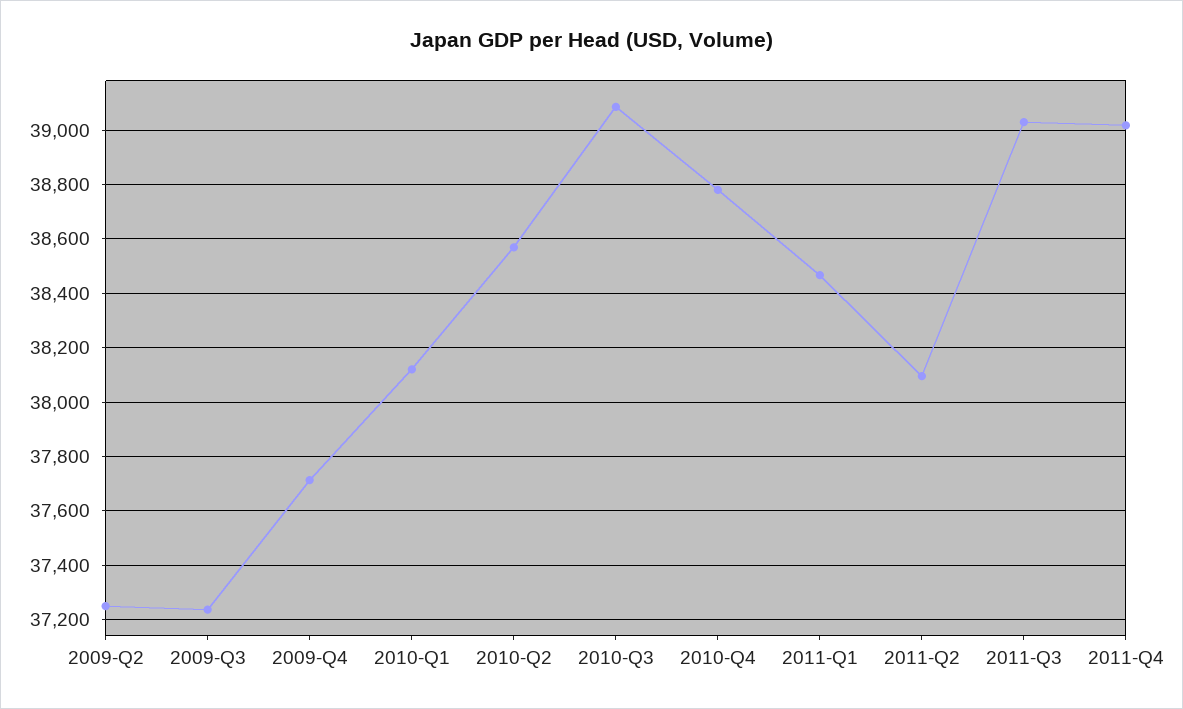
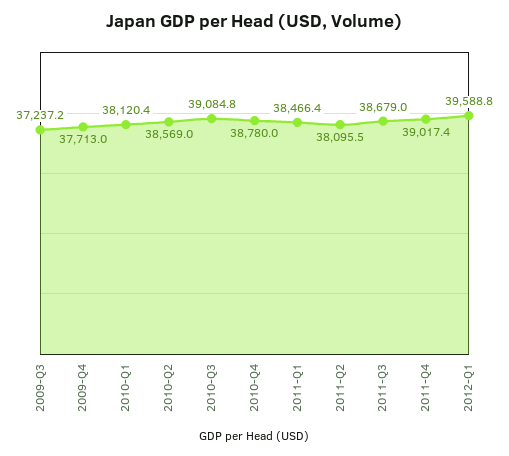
2009-Q2: 37250 -> none
2011-Q3: 39025 -> 38679
2012-Q1: none -> 39588.8

